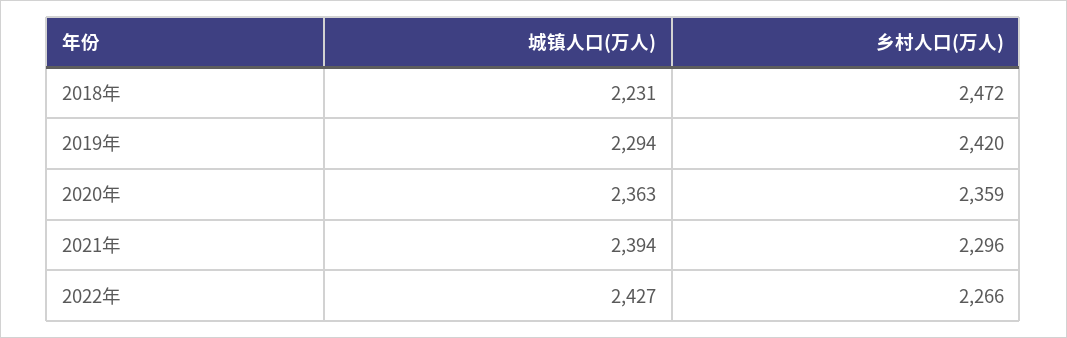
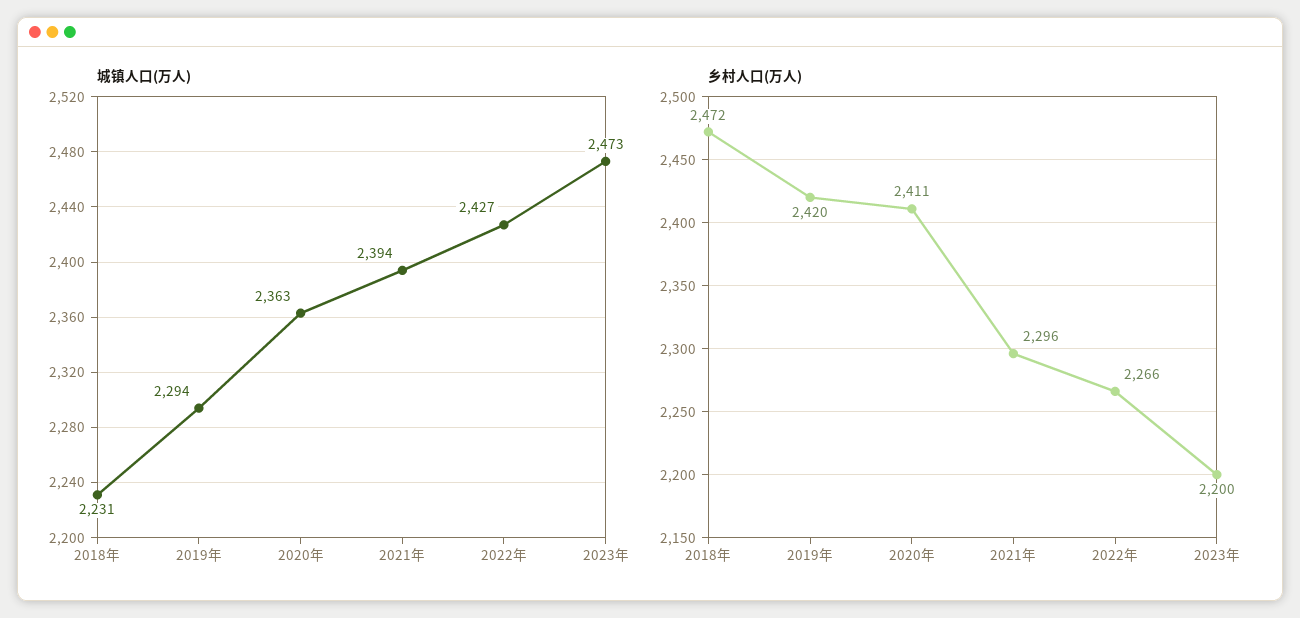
乡村人口(万人), 2020年: 2359 -> 2411
城镇人口(万人), 2023年: none -> 2473
乡村人口(万人), 2023年: none -> 2200

